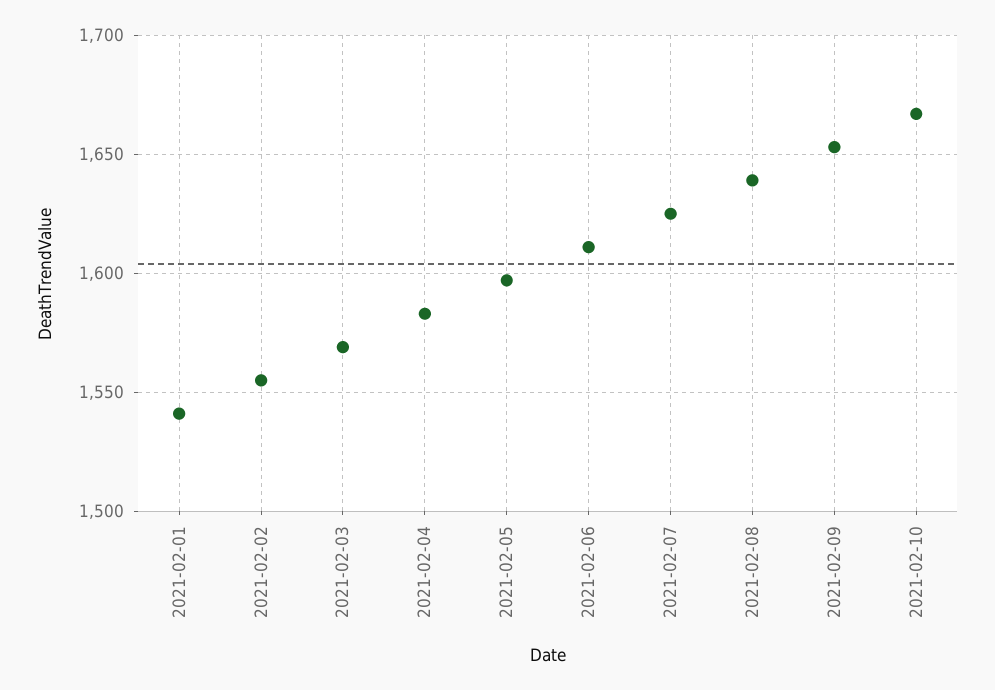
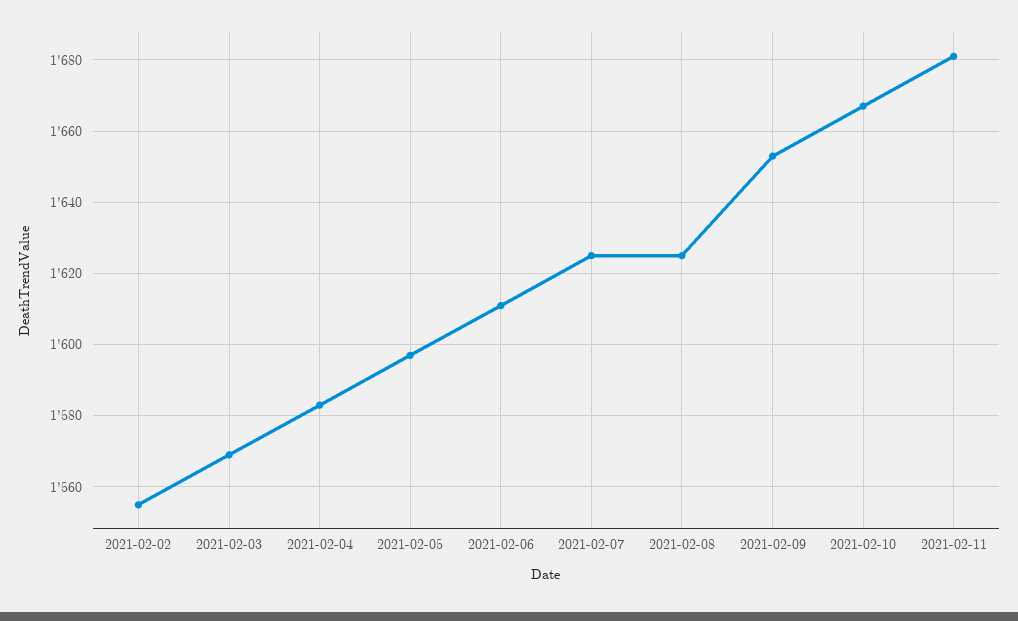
2021-02-01: 1540 -> none
2021-02-08: 1640 -> 1625
2021-02-11: none -> 1680

